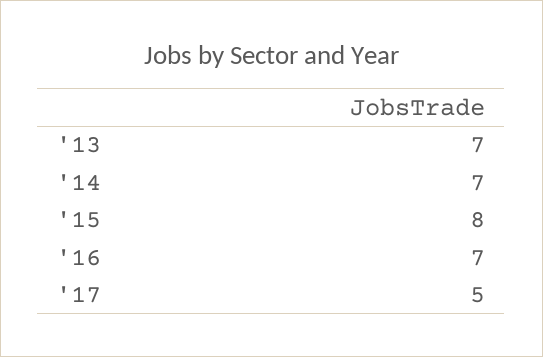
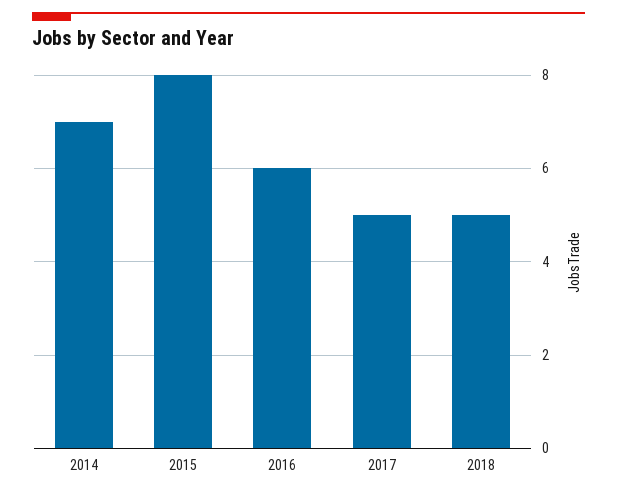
'13: 7 -> none
'16: 7 -> 6
2018: none -> 5

